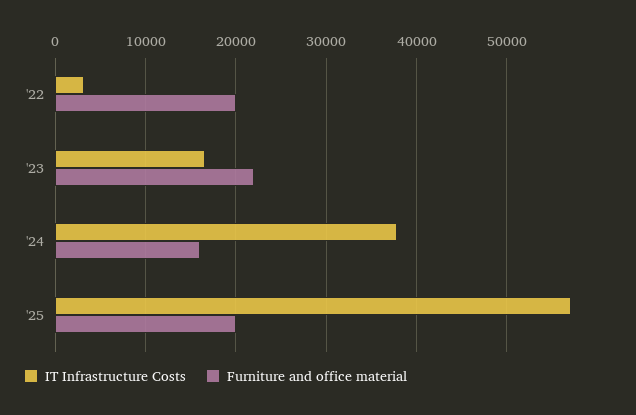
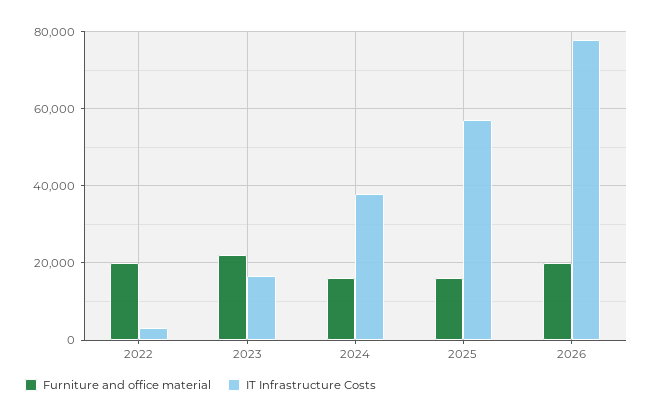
Furniture and office material, '25: 20000 -> 16000
Furniture and office material, 2026: none -> 20000
IT Infrastructure Costs, 2026: none -> 78000

